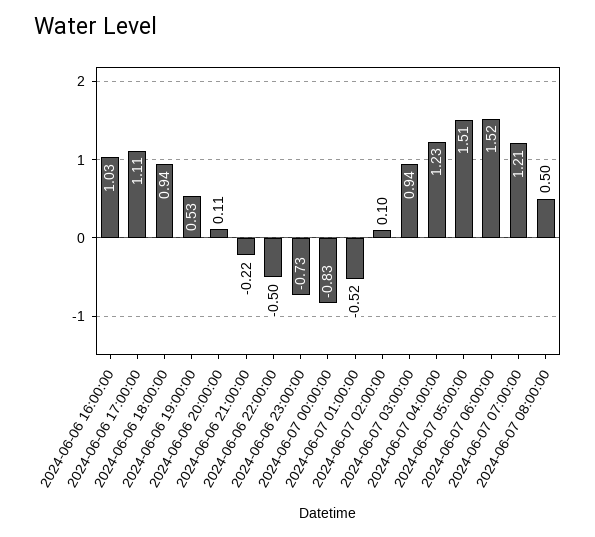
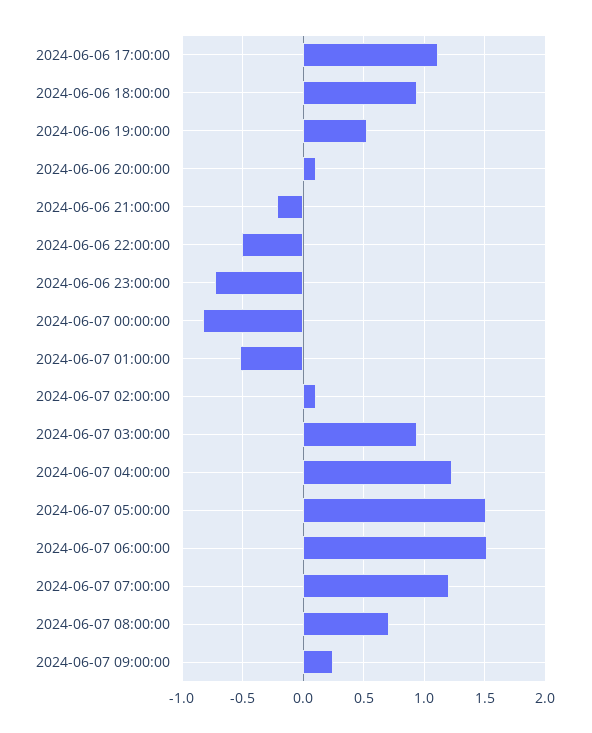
2024-06-06 16:00:00: 1.03 -> none
2024-06-07 08:00:00: 0.5 -> 0.7
2024-06-07 09:00:00: none -> 0.25

